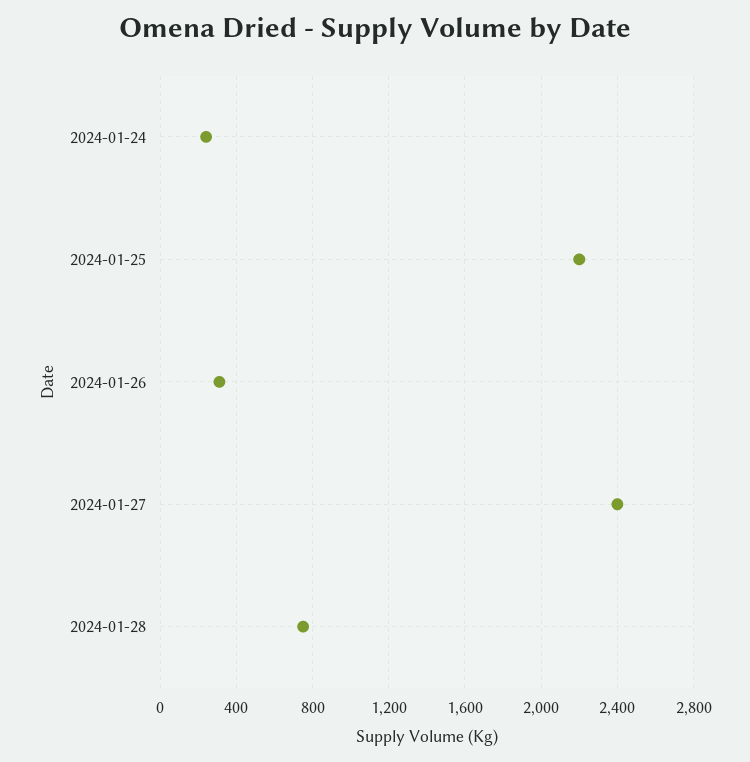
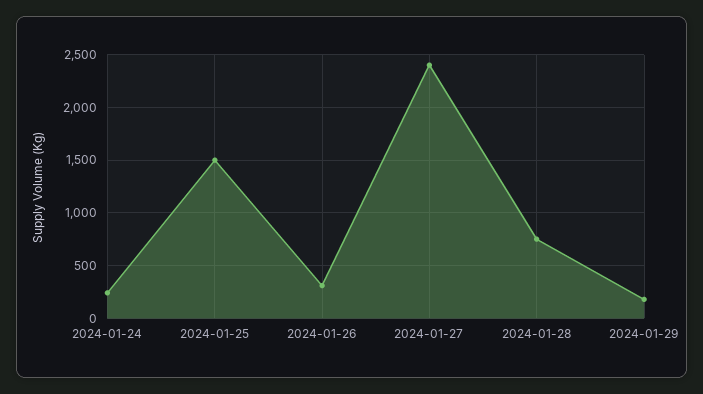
2024-01-25: 2200 -> 1500
2024-01-29: none -> 200

